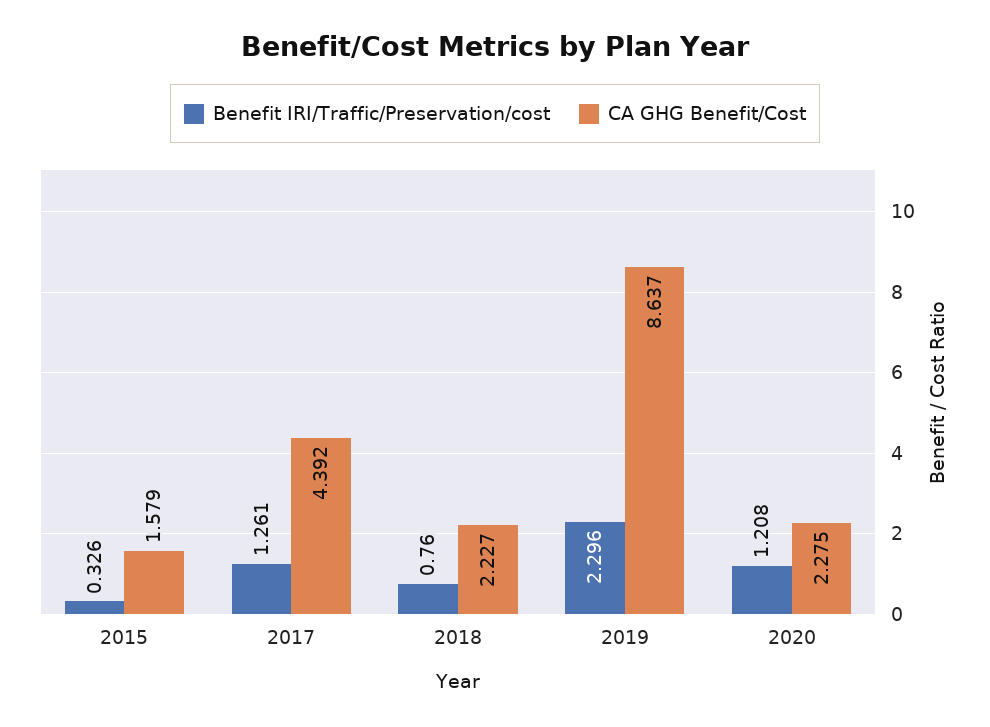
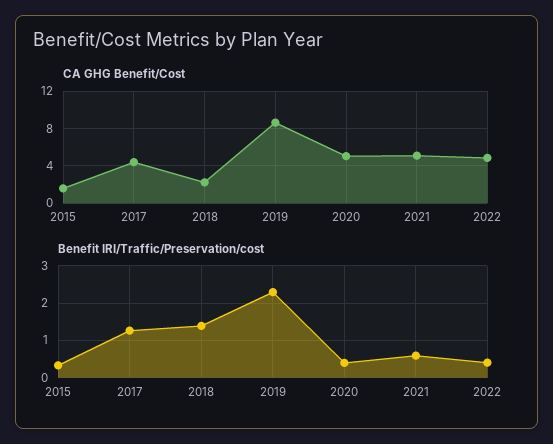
Benefit IRI/Traffic/Preservation/cost, 2018: 0.76 -> 1.4
Benefit IRI/Traffic/Preservation/cost, 2020: 1.208 -> 0.4
CA GHG Benefit/Cost, 2020: 2.275 -> 5
CA GHG Benefit/Cost, 2021: none -> 5
CA GHG Benefit/Cost, 2022: none -> 5
Benefit IRI/Traffic/Preservation/cost, 2021: none -> 0.6
Benefit IRI/Traffic/Preservation/cost, 2022: none -> 0.4

